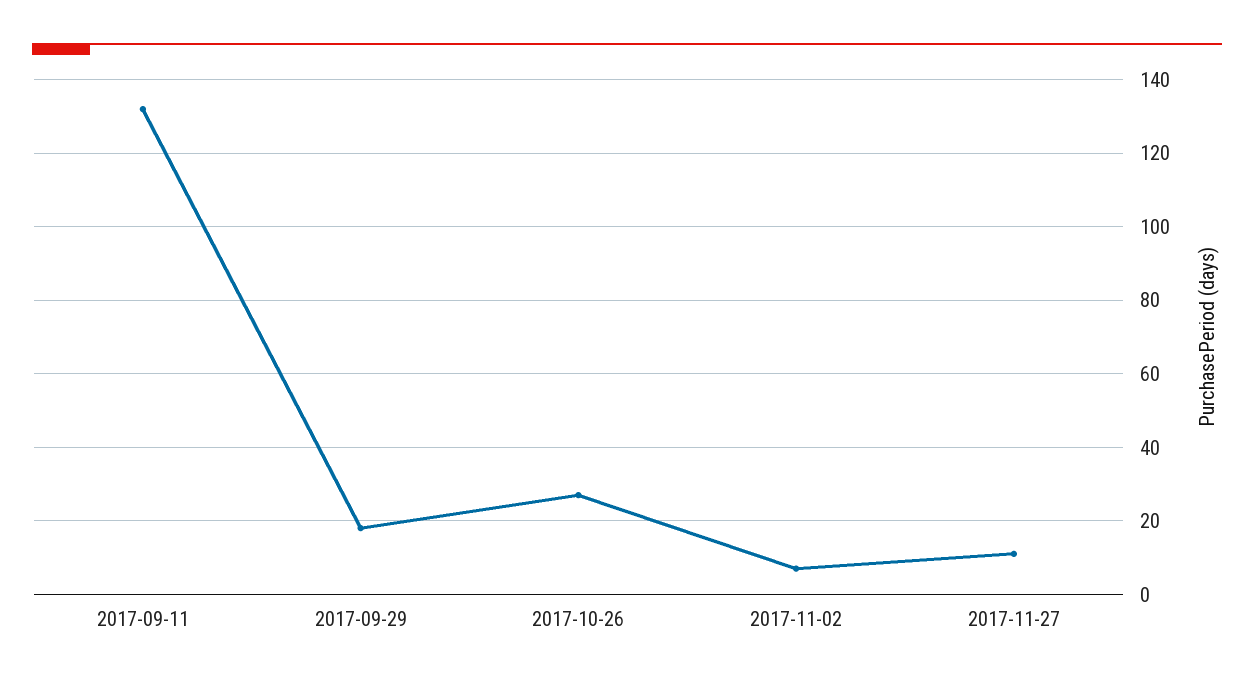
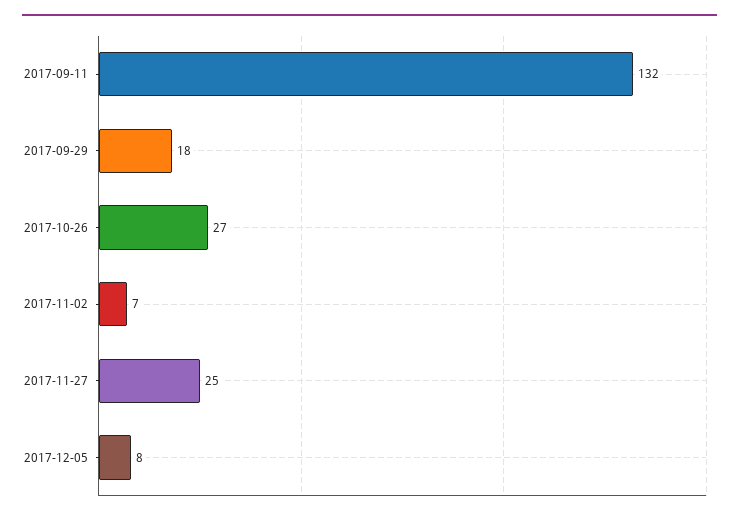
2017-11-27: 10 -> 25
2017-12-05: none -> 8

